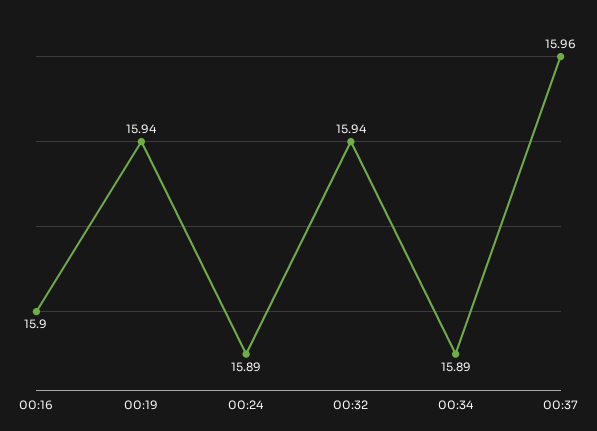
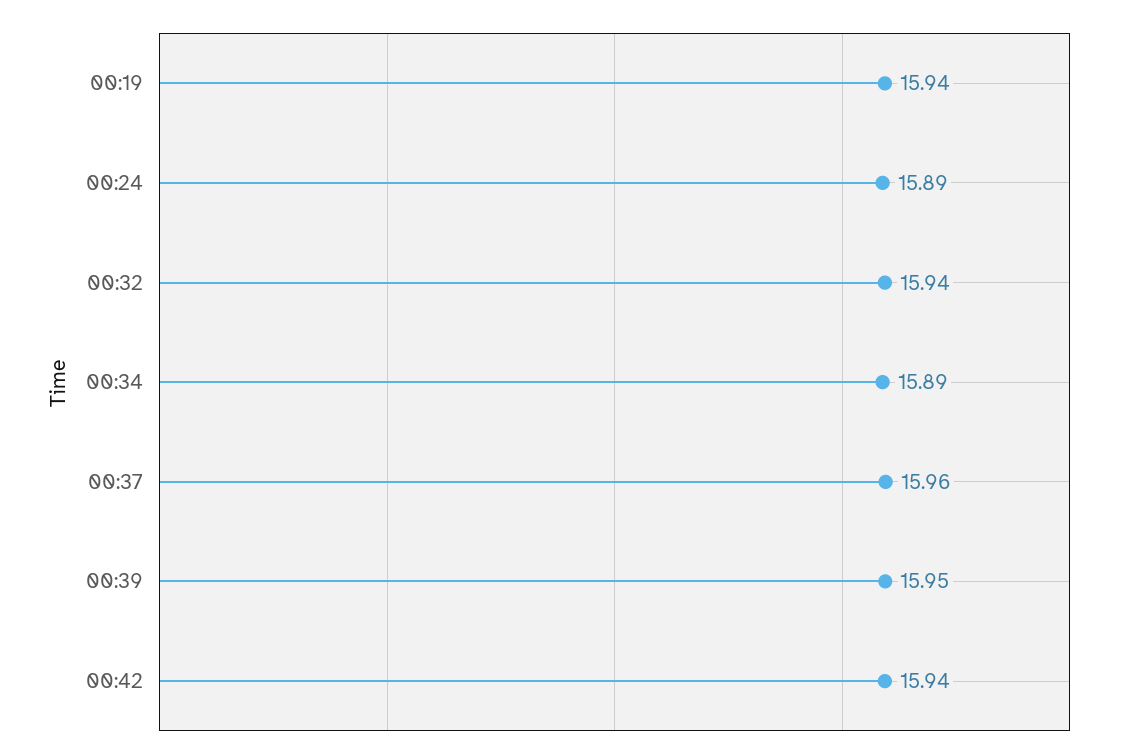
00:16: 15.9 -> none
00:39: none -> 15.95
00:42: none -> 15.94

